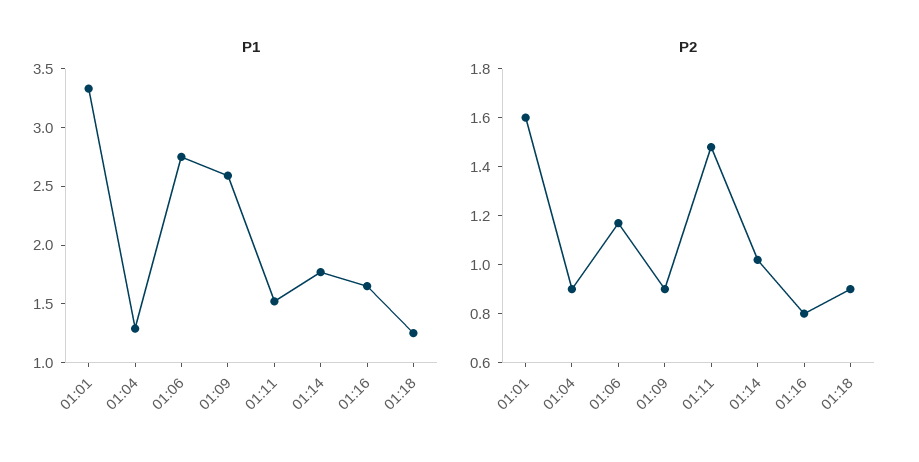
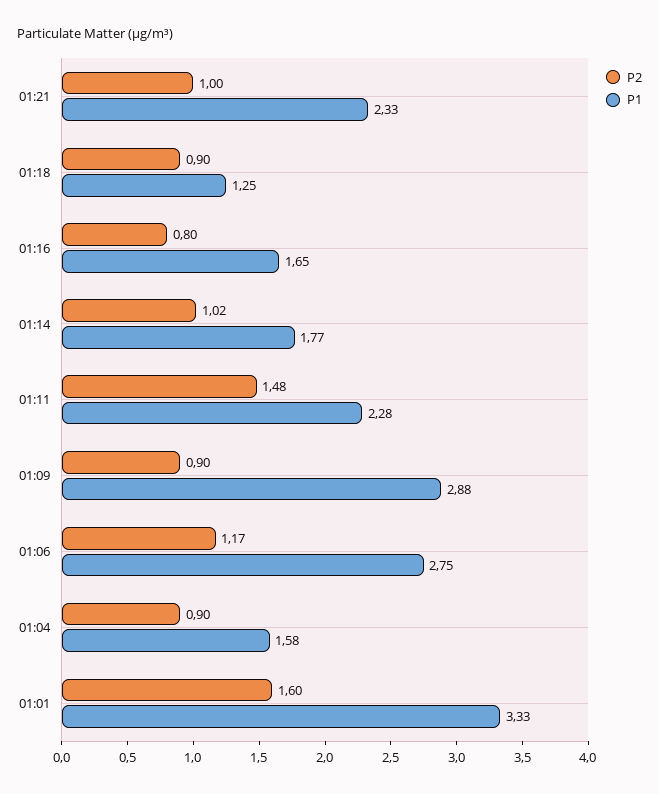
P1, 01:04: 1.3 -> 1.58
P1, 01:09: 2.6 -> 2.88
P1, 01:11: 1.5 -> 2.28
P2, 01:21: none -> 1
P1, 01:21: none -> 2.33

